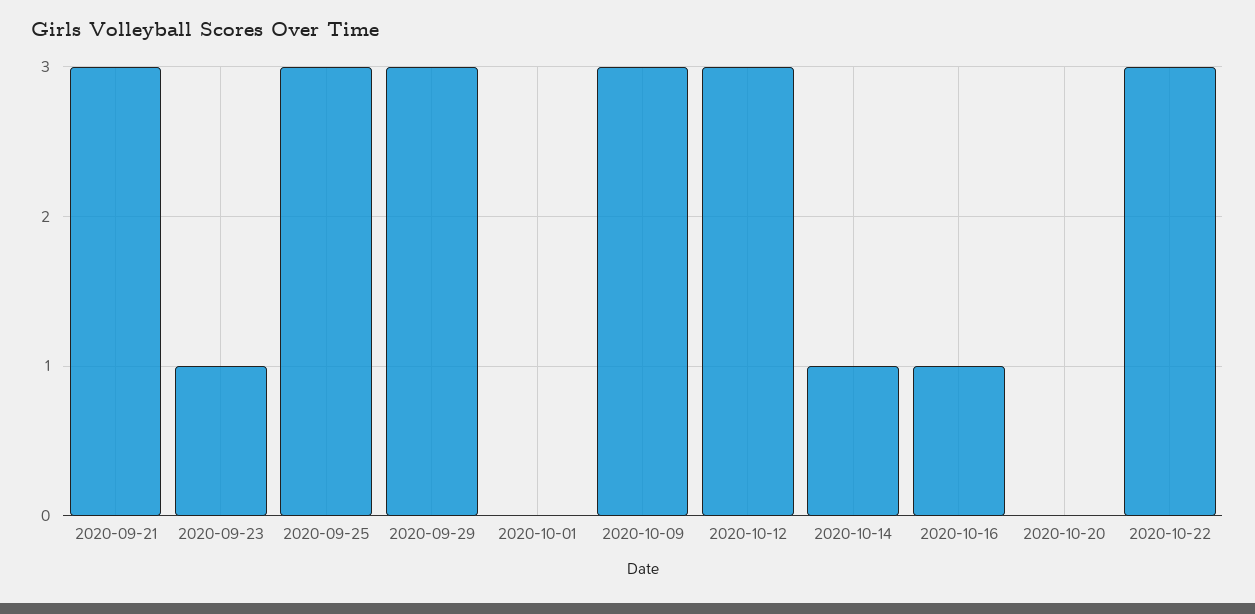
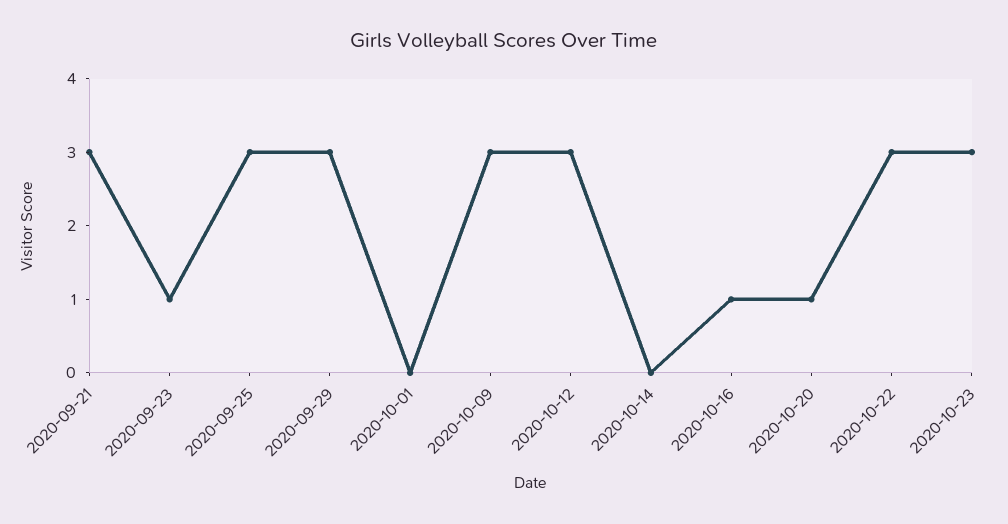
2020-10-14: 1 -> 0
2020-10-20: 0 -> 1
2020-10-23: none -> 3

